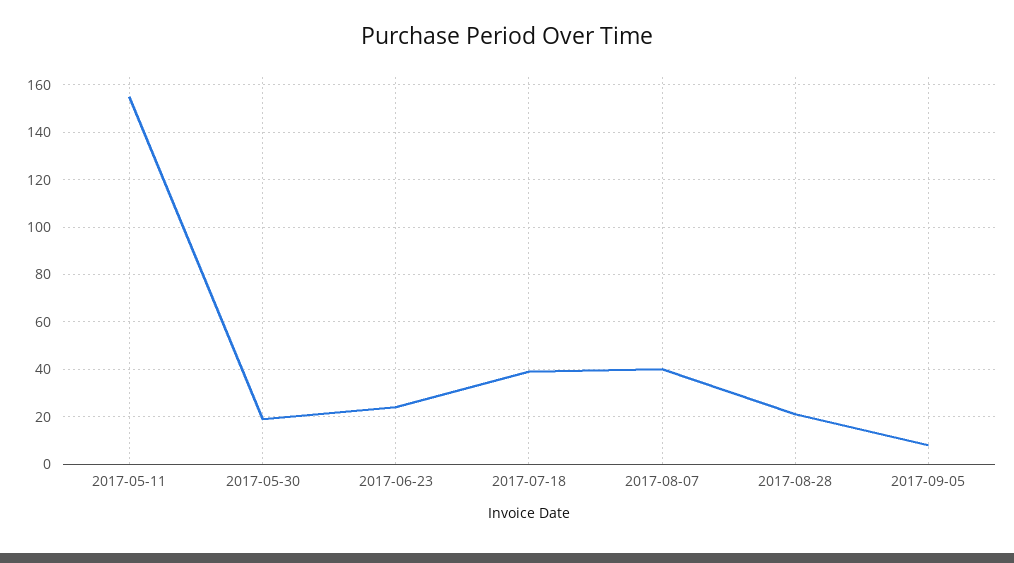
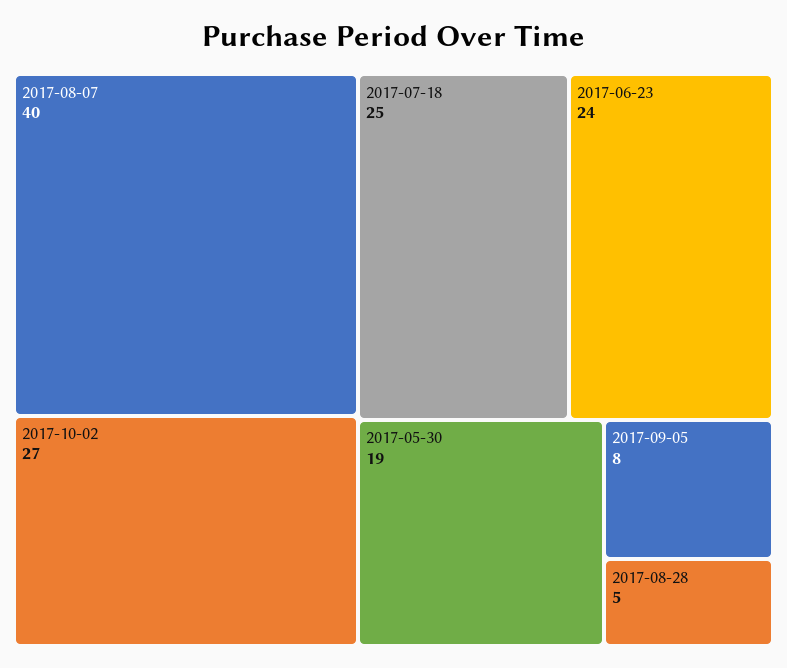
2017-05-11: 155 -> none
2017-07-18: 40 -> 25
2017-08-28: 20 -> 5
2017-10-02: none -> 27

